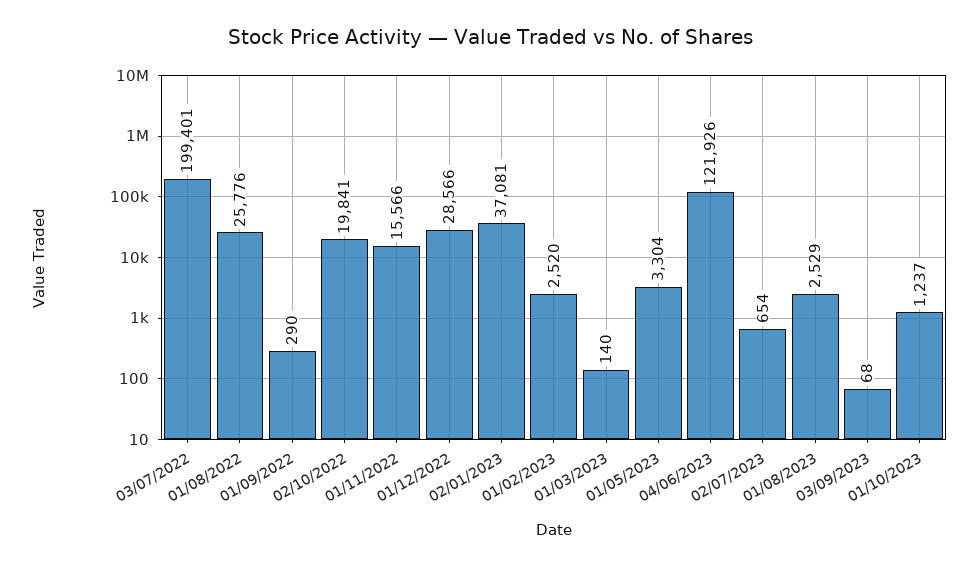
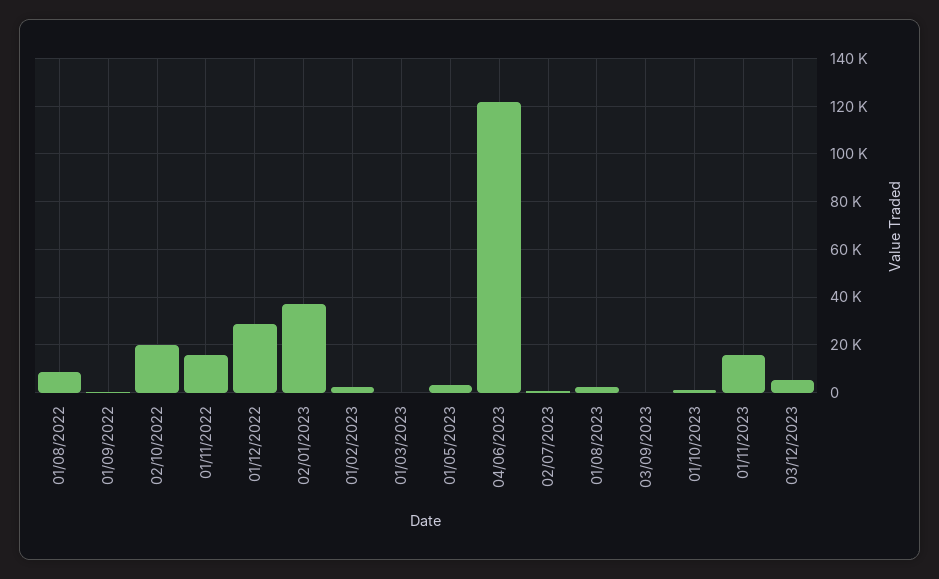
03/07/2022: 199401 -> none
01/08/2022: 25776 -> 10000
01/11/2023: none -> 15000
03/12/2023: none -> 5000

